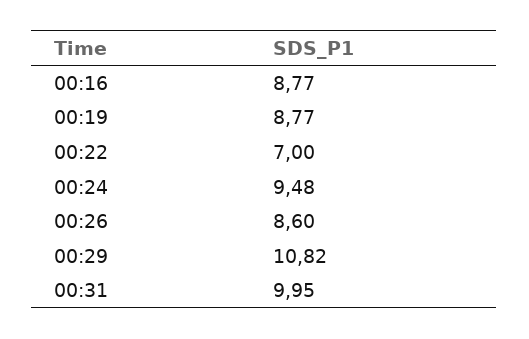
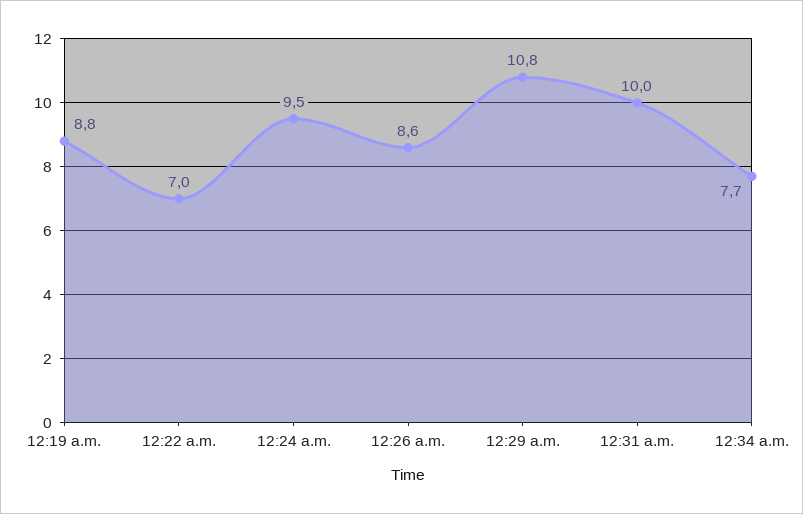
00:16: 8.77 -> none
12:34 a.m.: none -> 7.7

